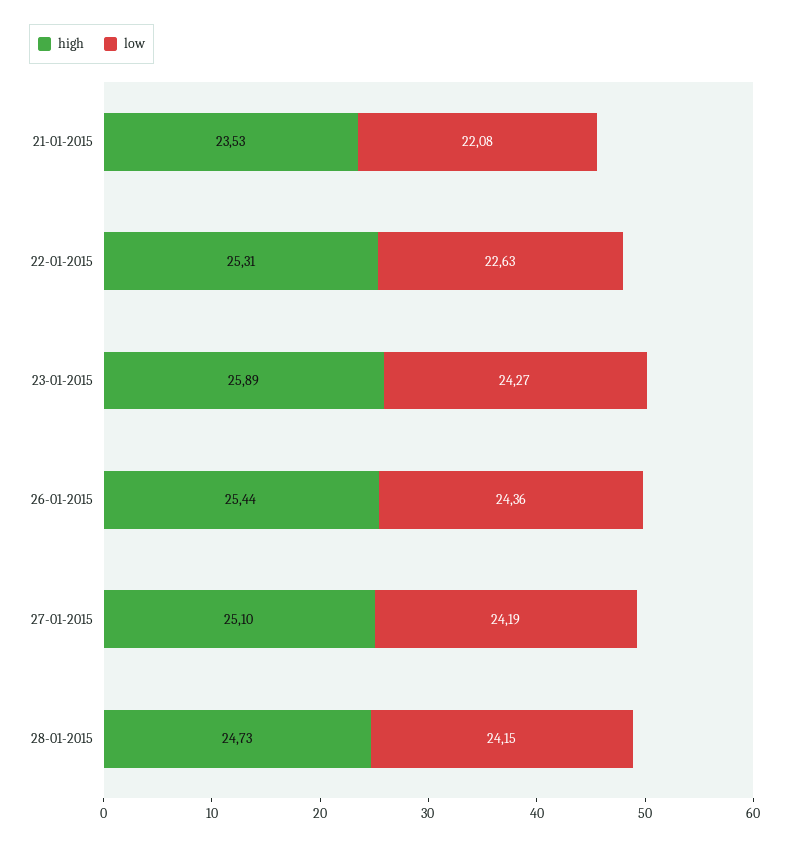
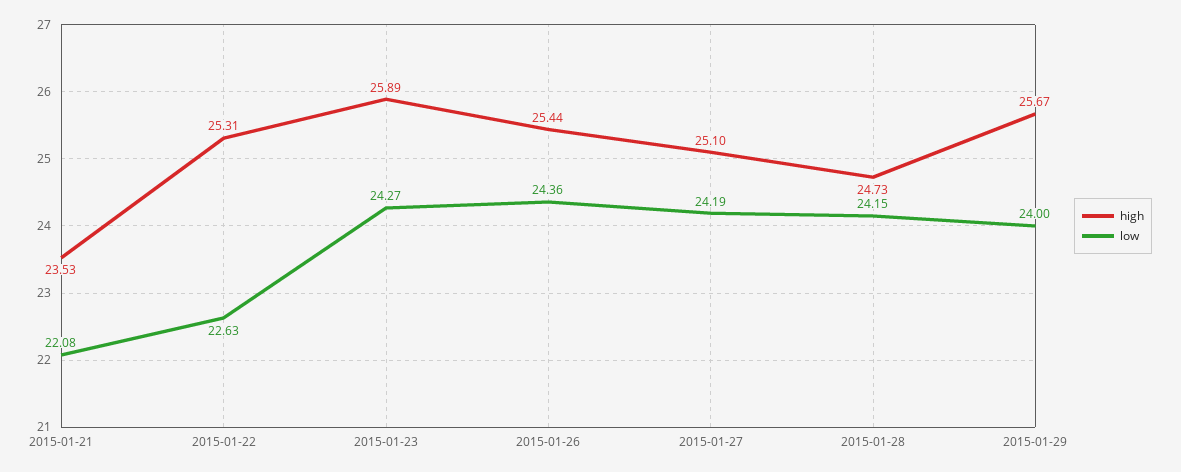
high, 2015-01-29: none -> 25.67
low, 2015-01-29: none -> 24

